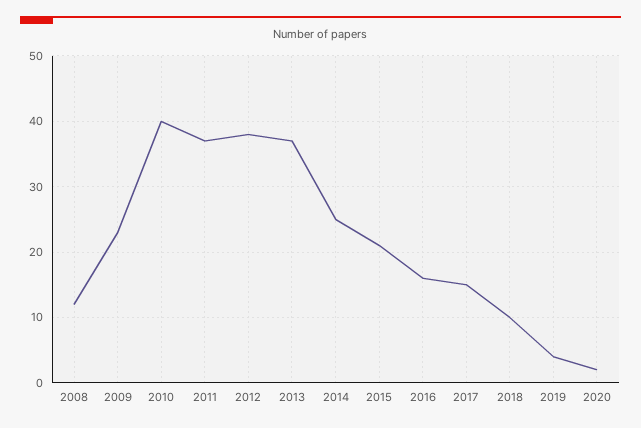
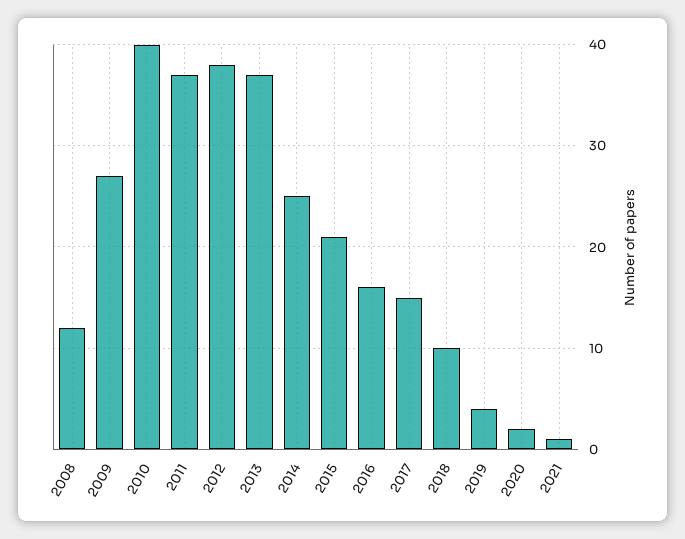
2009: 23 -> 27
2021: none -> 1

